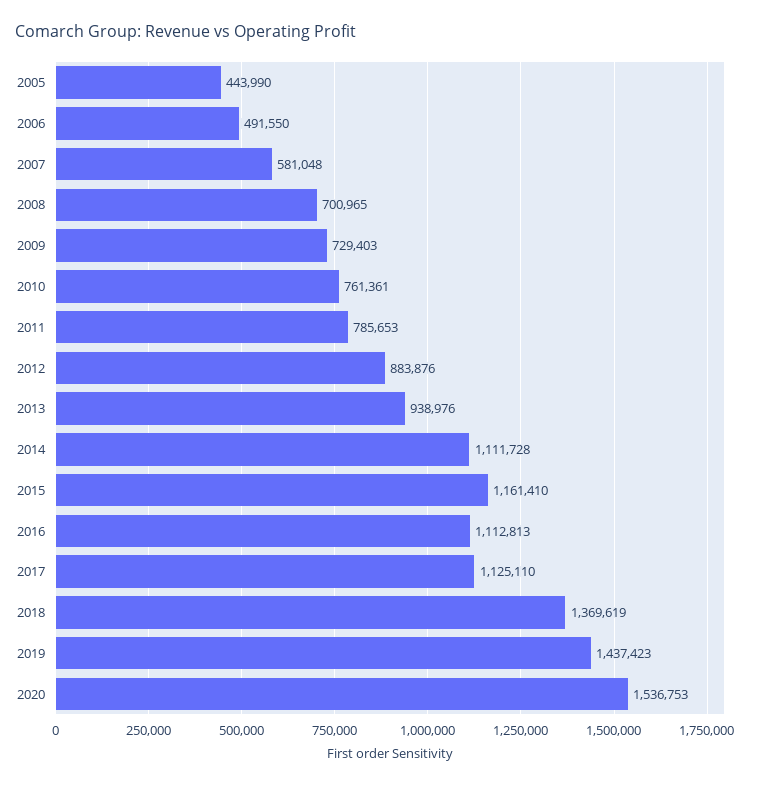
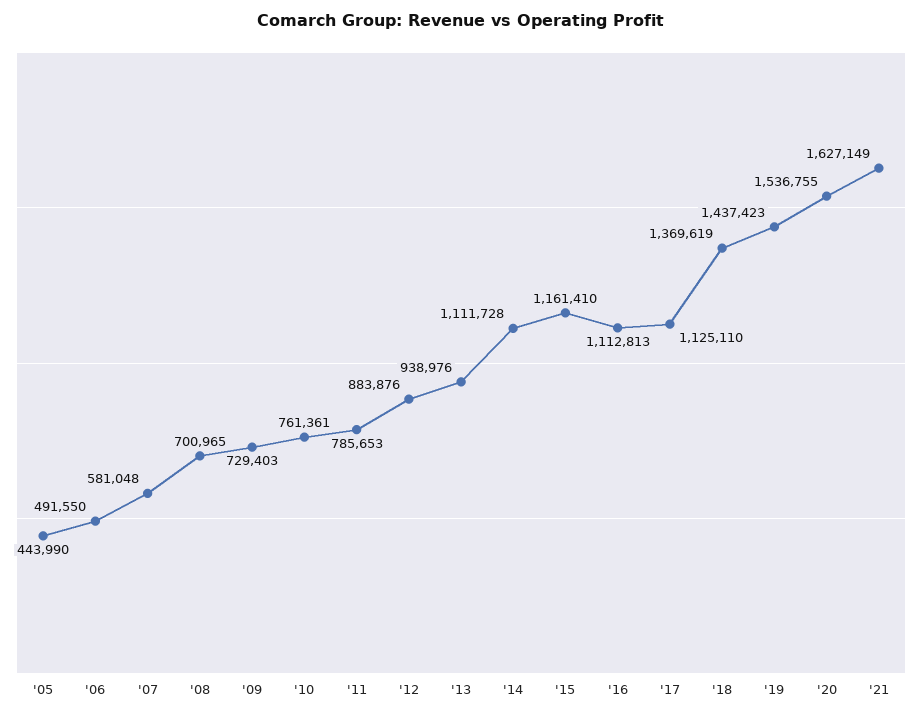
2020: 1536753 -> 1536755
'21: none -> 1627149

